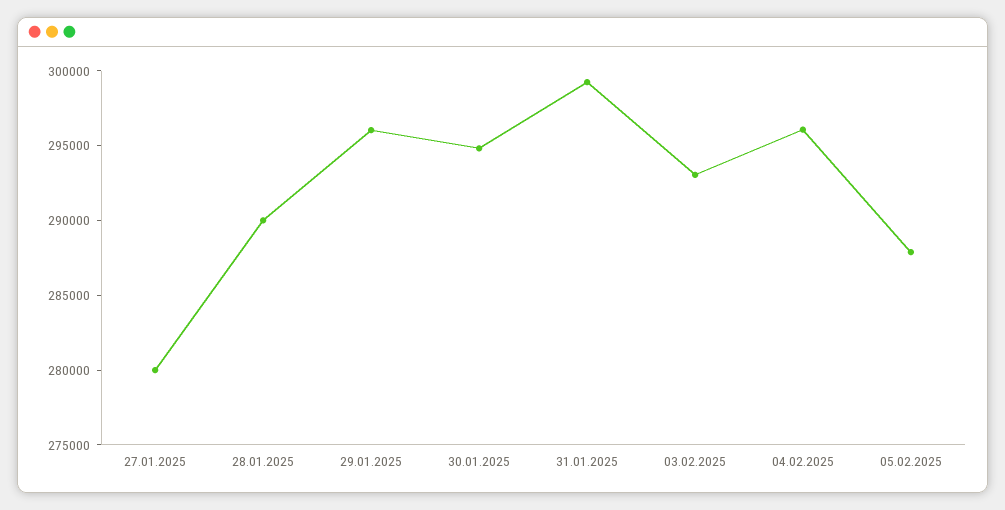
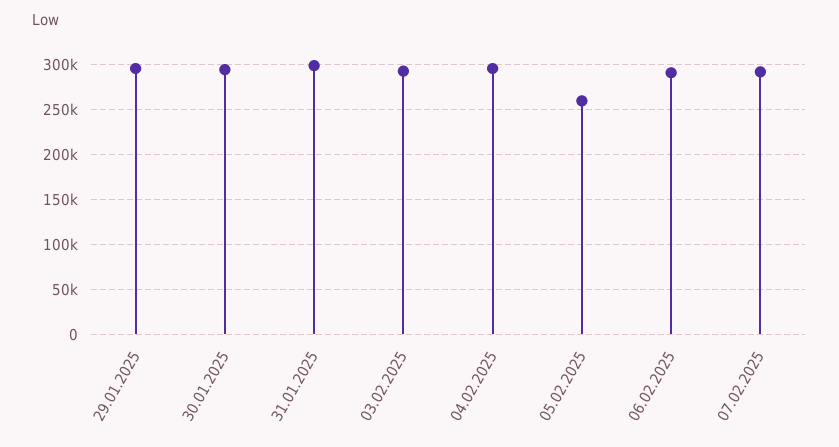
27.01.2025: 280000 -> none
28.01.2025: 290000 -> none
05.02.2025: 288000 -> 260000
06.02.2025: none -> 290000
07.02.2025: none -> 290000

